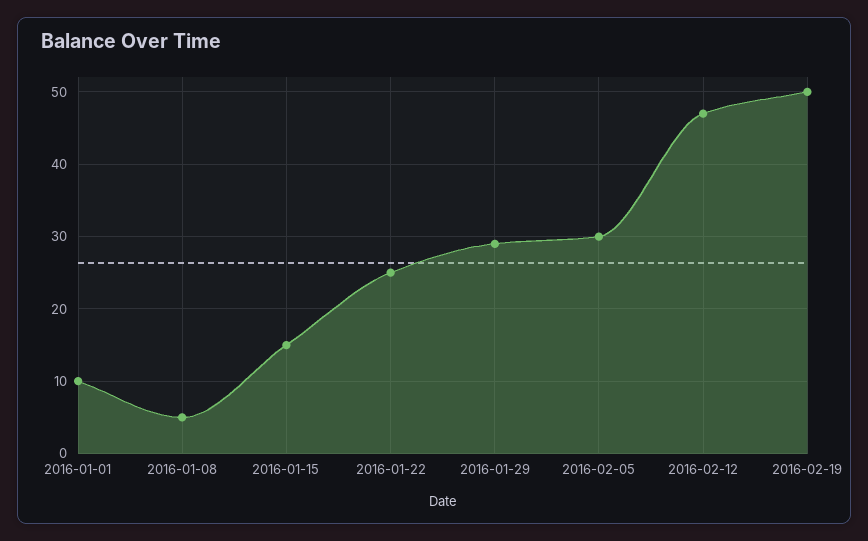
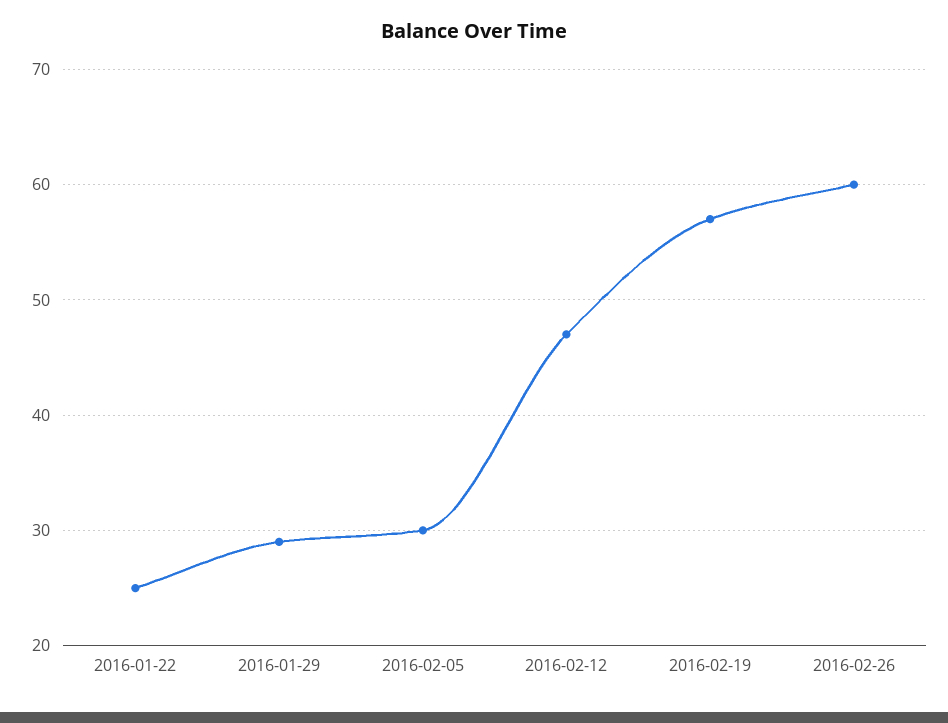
2016-01-01: 10 -> none
2016-01-08: 5 -> none
2016-01-15: 15 -> none
2016-02-19: 50 -> 57
2016-02-26: none -> 60

